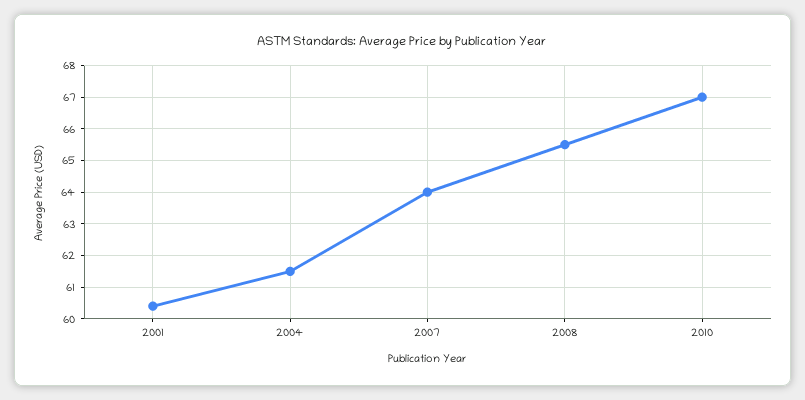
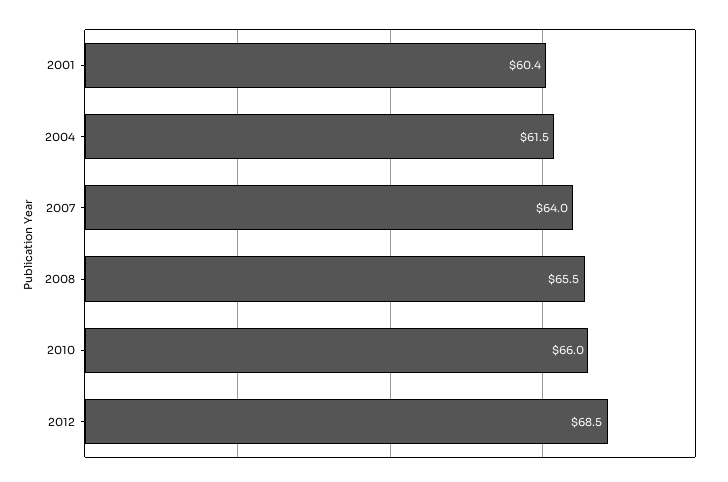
2010: 67 -> 66
2012: none -> 68.5

